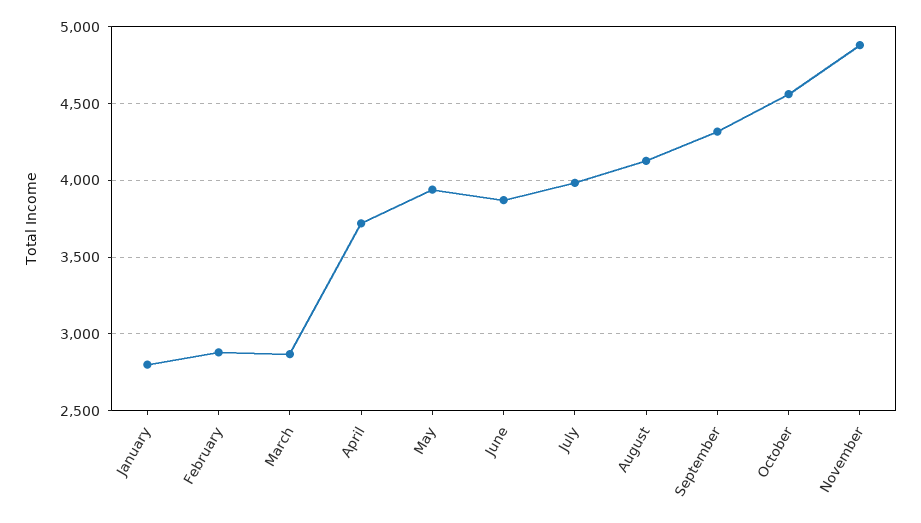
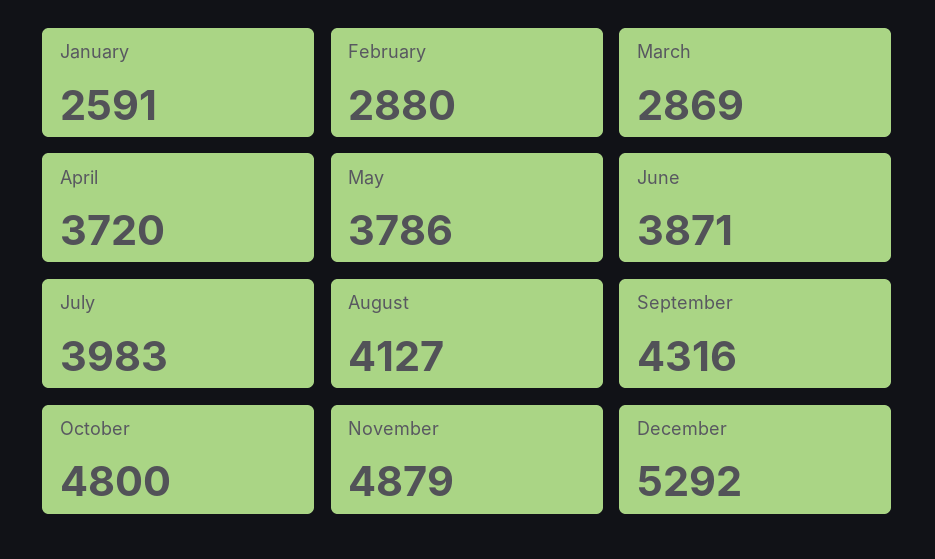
January: 2800 -> 2591
May: 3950 -> 3786
October: 4550 -> 4800
December: none -> 5292

